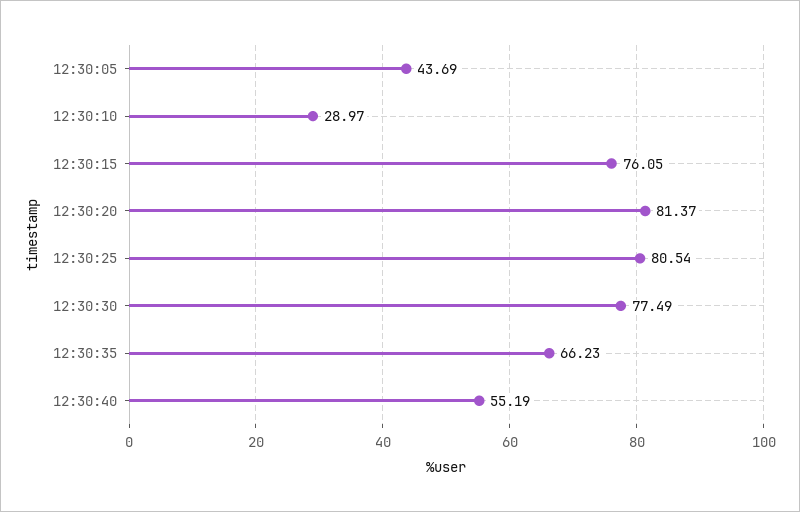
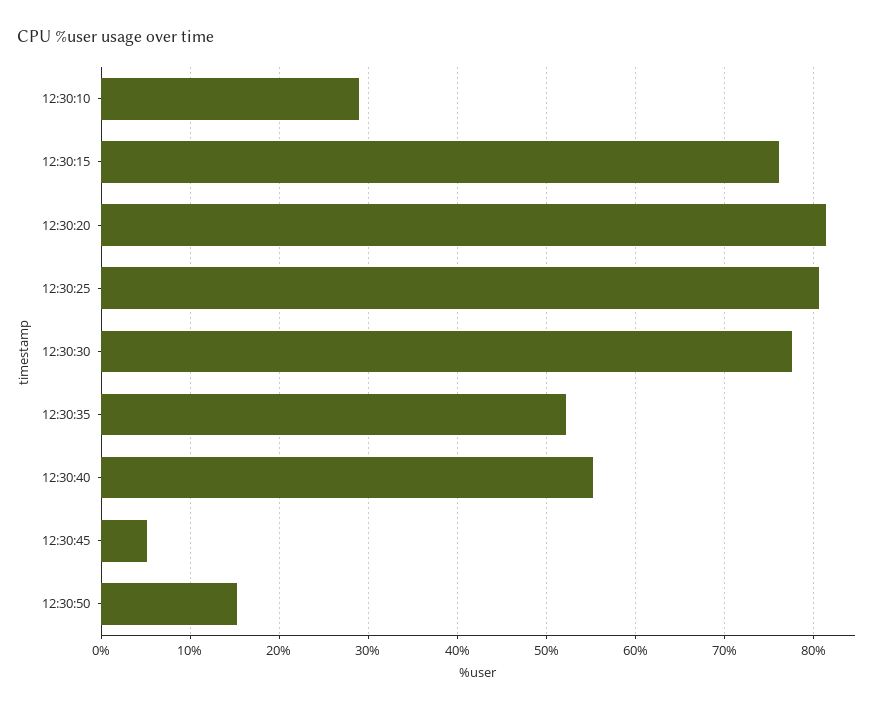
12:30:05: 43.69 -> none
12:30:35: 66.23 -> 52
12:30:45: none -> 5
12:30:50: none -> 15

